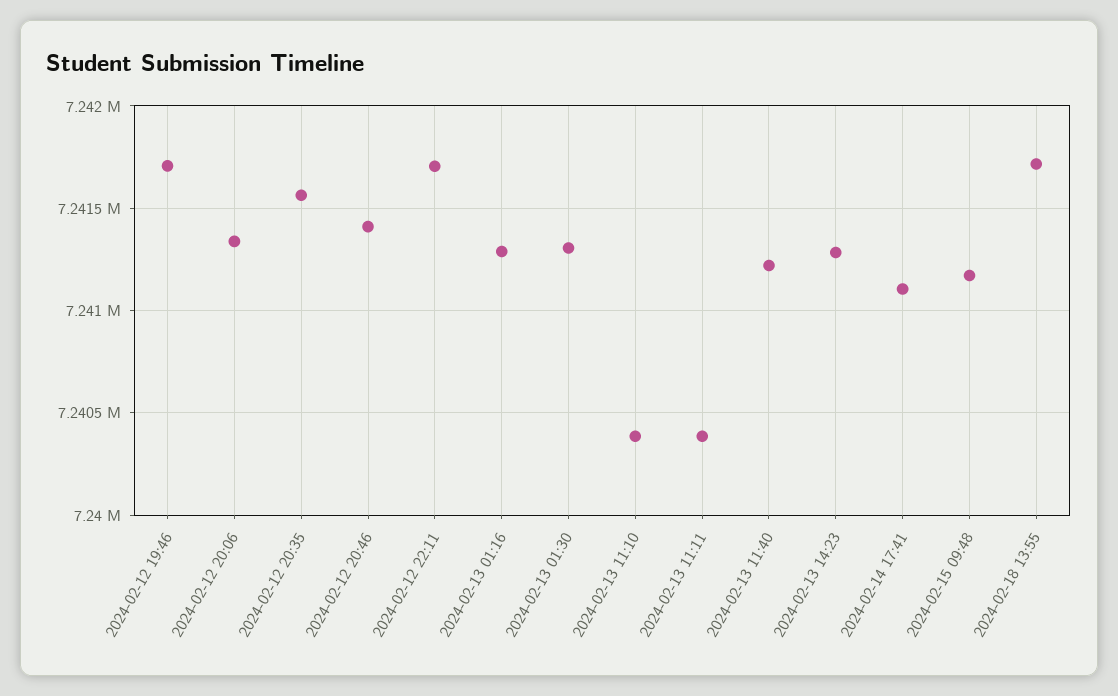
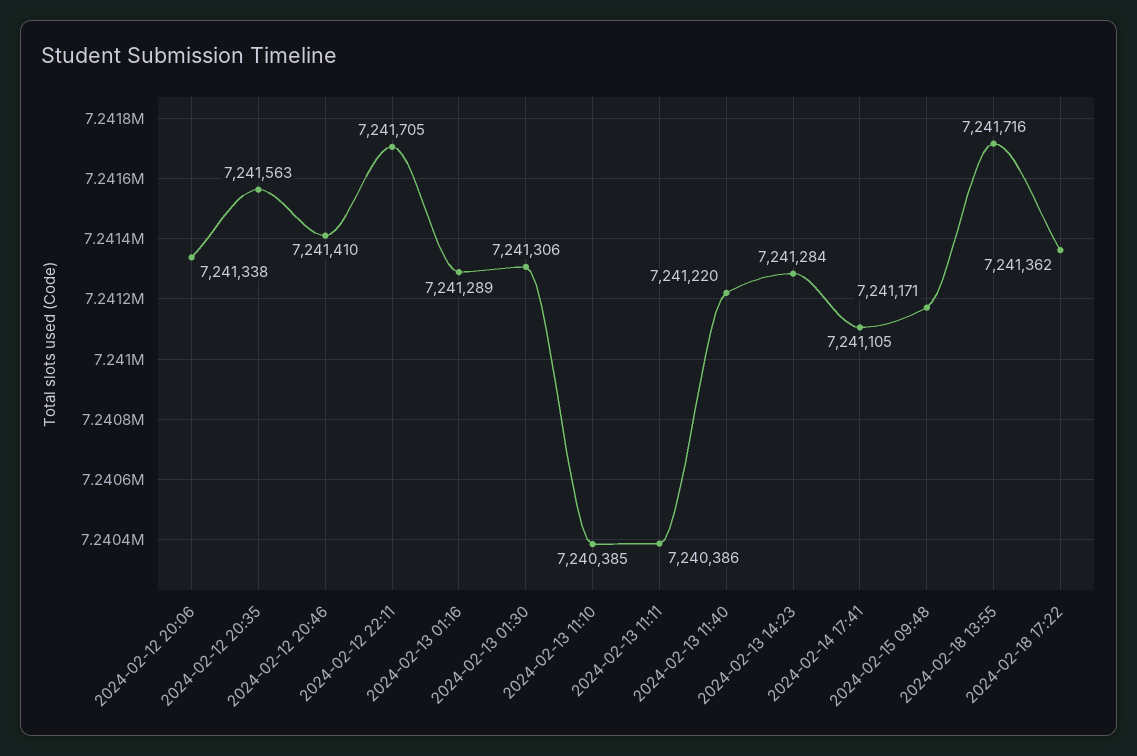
2024-02-12 19:46: 7241700 -> none
2024-02-18 17:22: none -> 7241362

